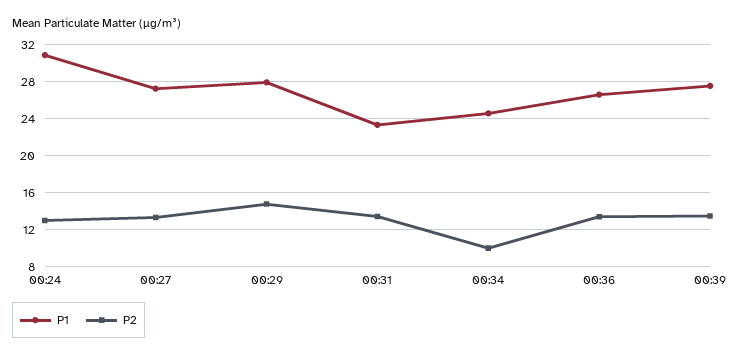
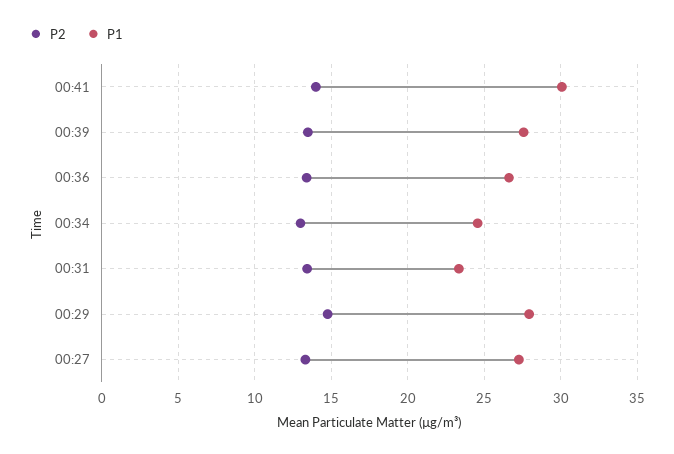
P1, 00:24: 31 -> none
P2, 00:24: 13 -> none
P2, 00:34: 10 -> 13
P2, 00:41: none -> 14
P1, 00:41: none -> 30

